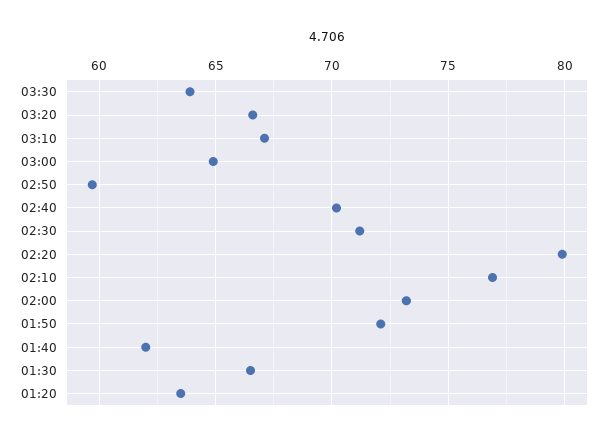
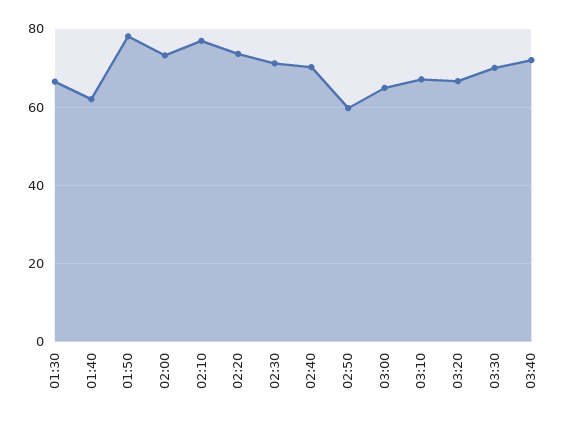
03:30: 64 -> 70
02:20: 80 -> 74
01:50: 72 -> 78
01:20: 63.5 -> none
03:40: none -> 72

